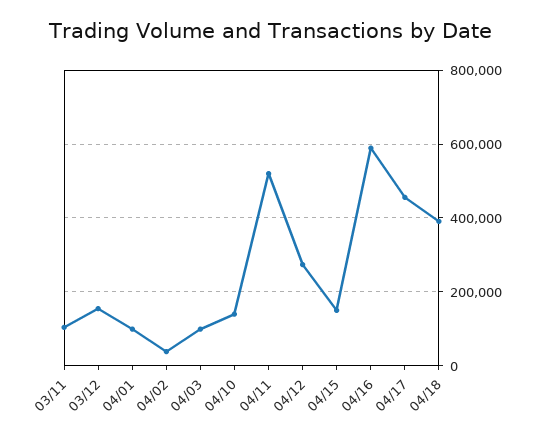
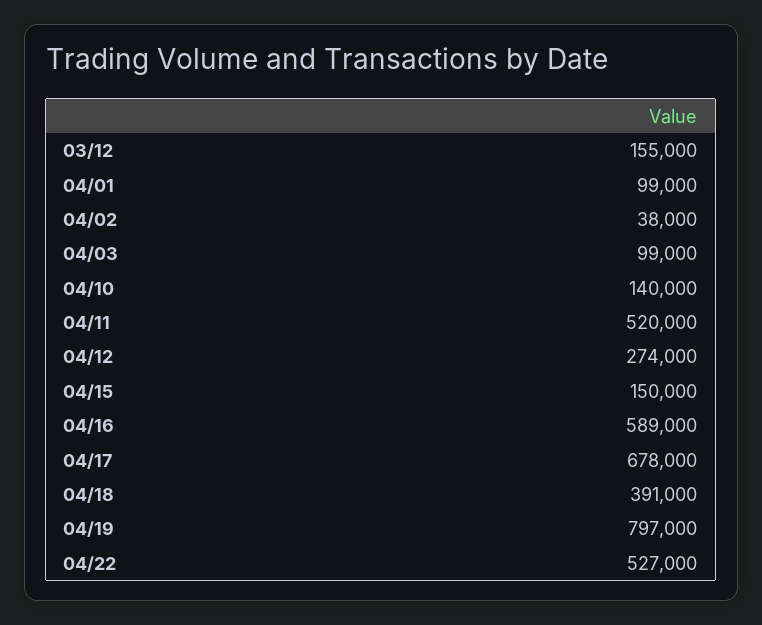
03/11: 100000 -> none
04/17: 460000 -> 678000
04/19: none -> 797000
04/22: none -> 527000

